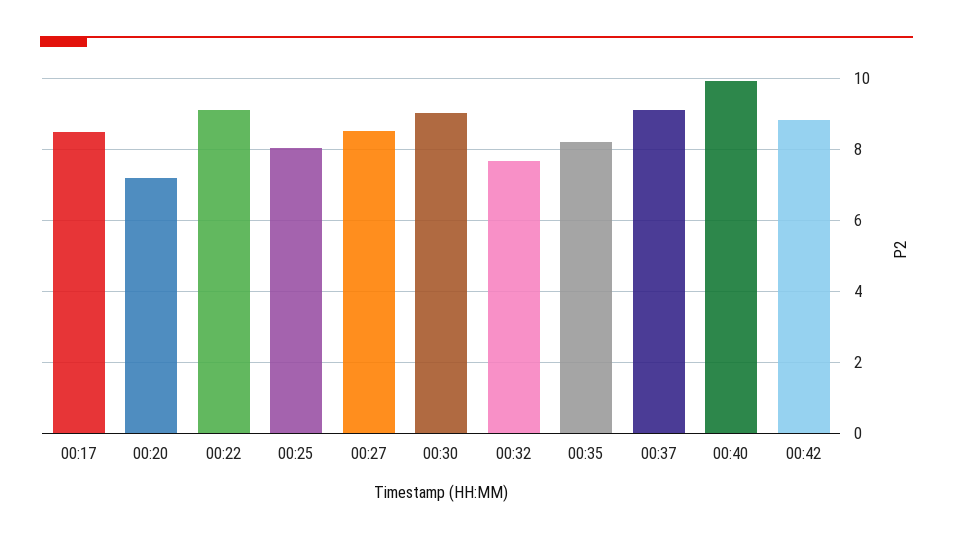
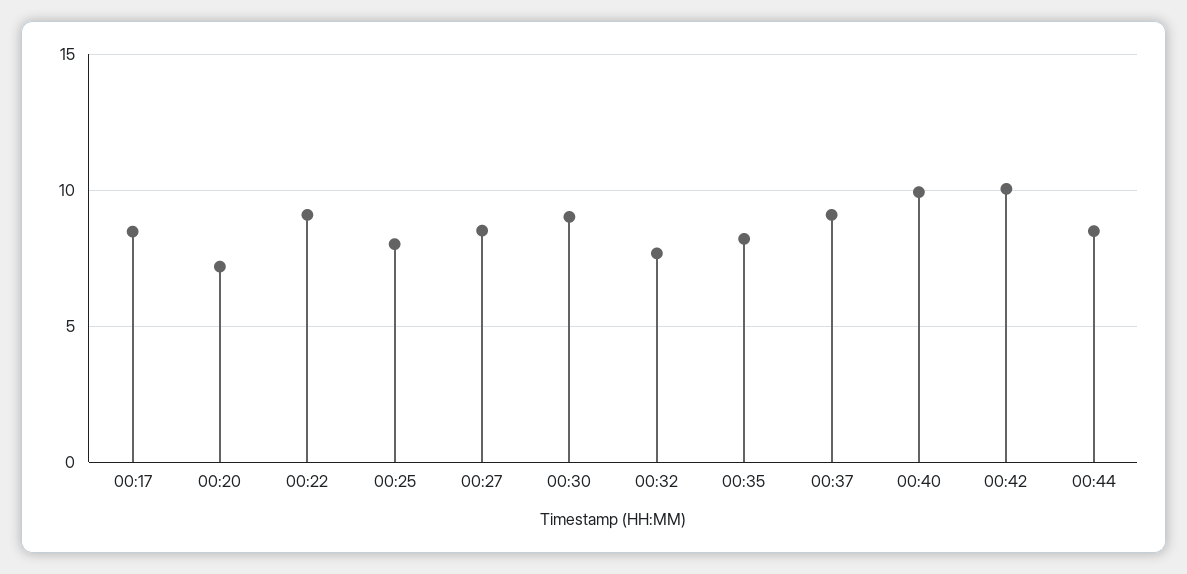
00:42: 8.8 -> 10
00:44: none -> 8.5

